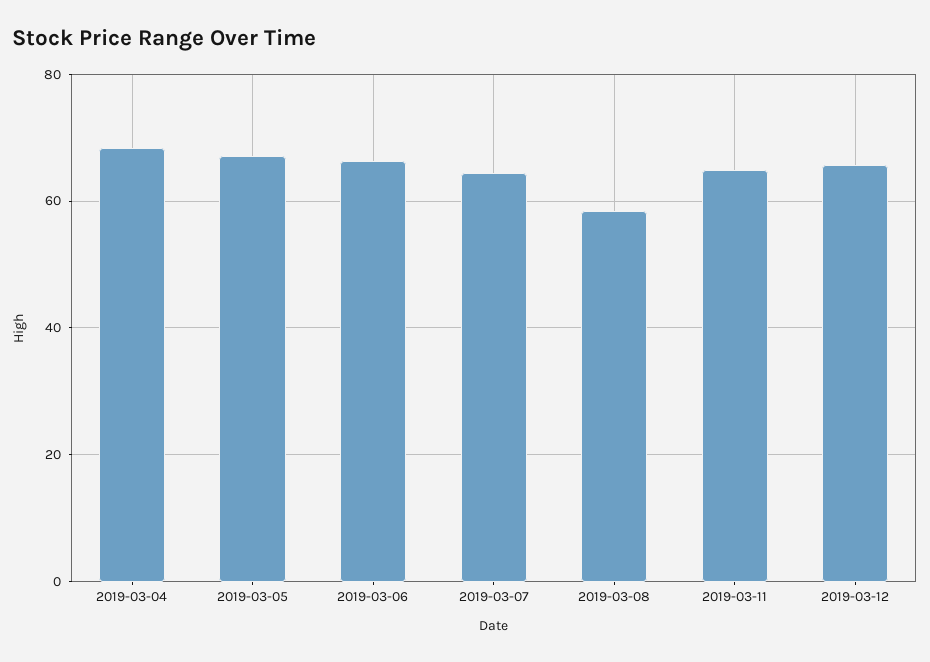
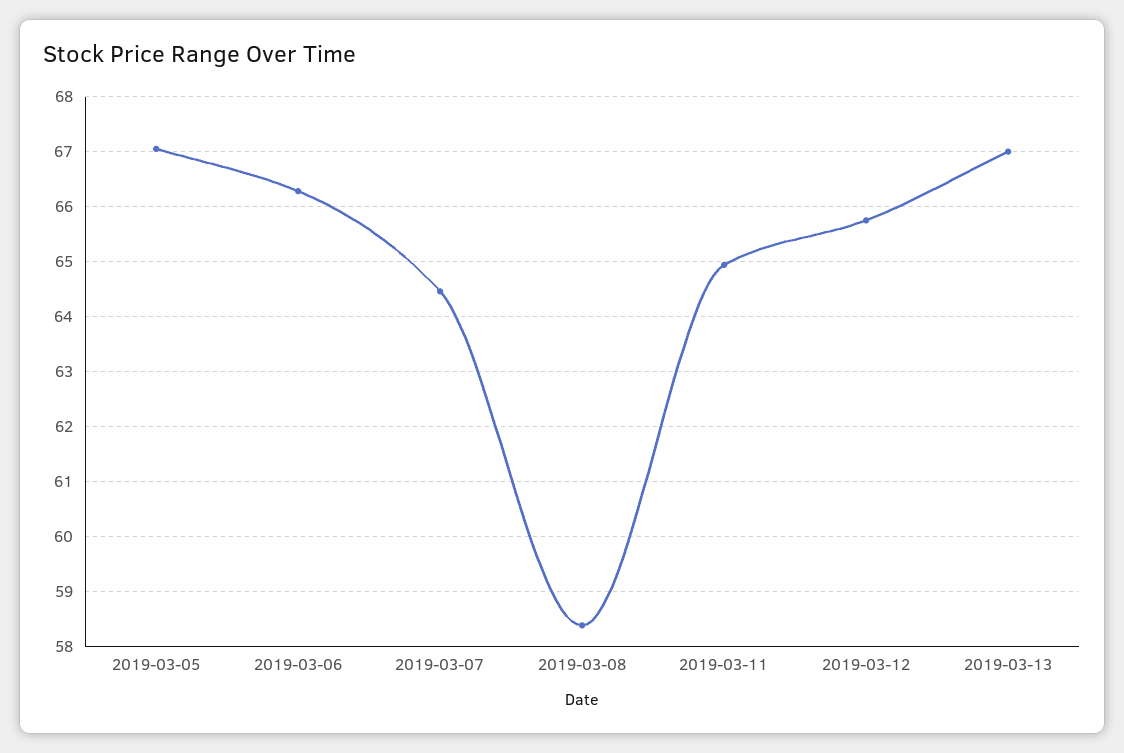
2019-03-04: 68 -> none
2019-03-13: none -> 67

